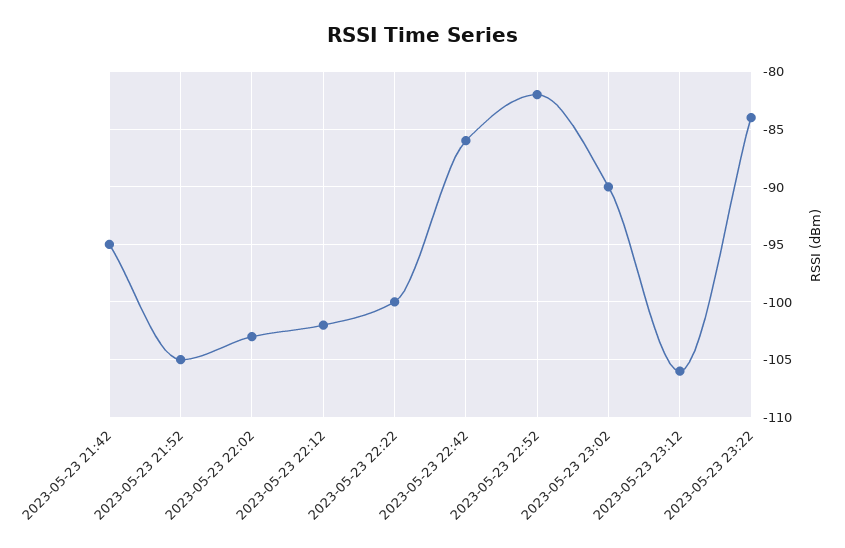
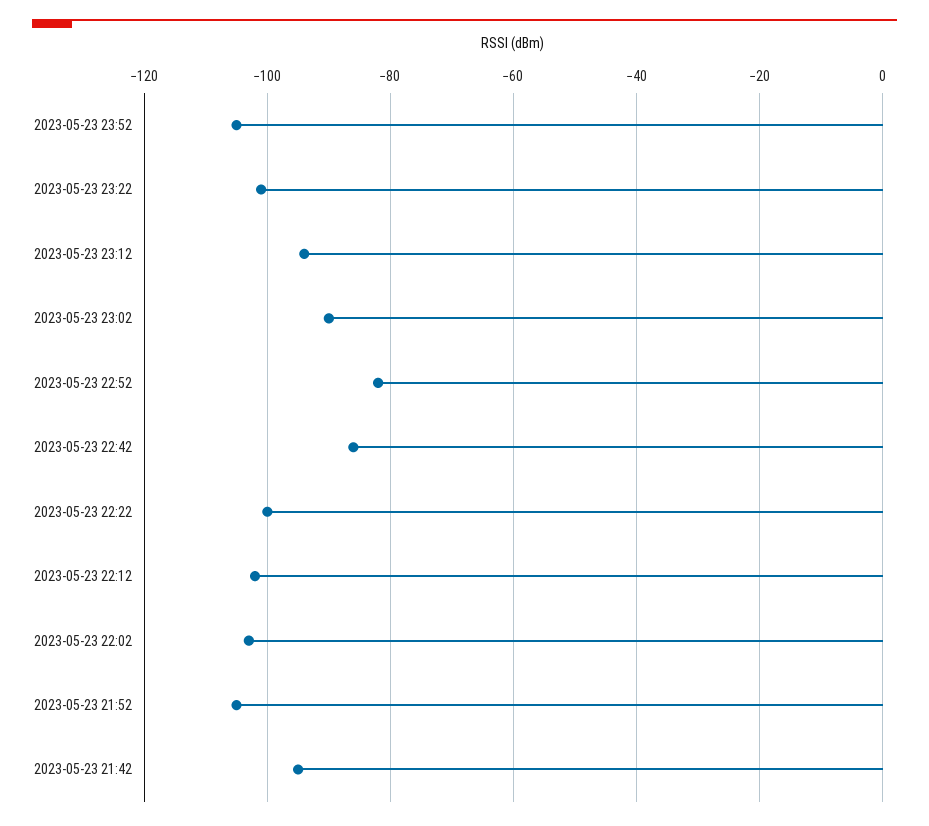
2023-05-23 23:12: -106 -> -95
2023-05-23 23:22: -84 -> -100
2023-05-23 23:52: none -> -105

